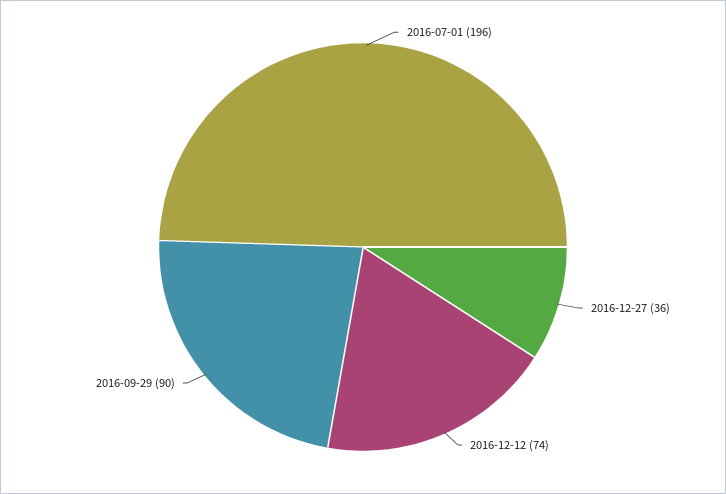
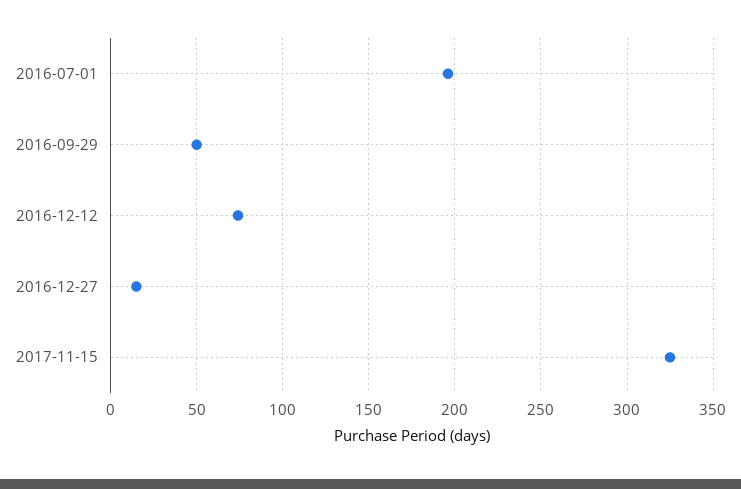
2016-12-27: 36 -> 15
2016-09-29: 90 -> 50
2017-11-15: none -> 325

